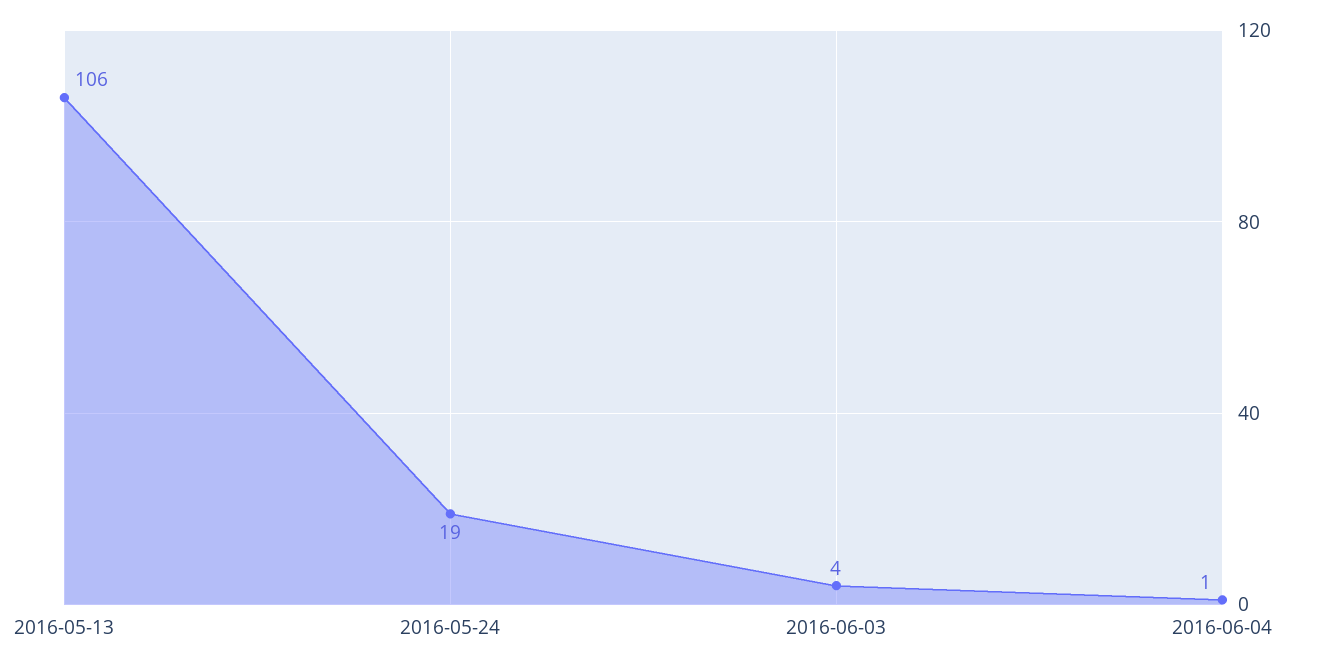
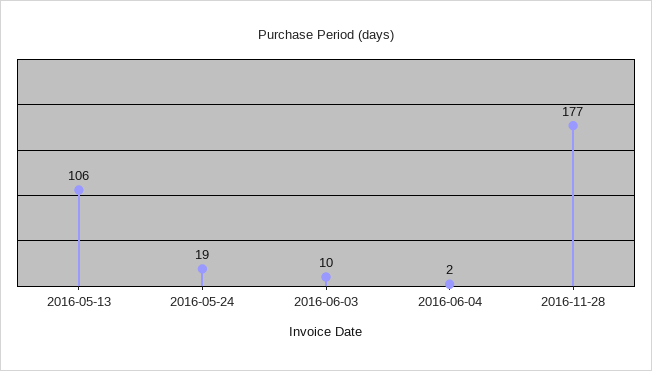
2016-06-03: 4 -> 10
2016-06-04: 1 -> 2
2016-11-28: none -> 177

